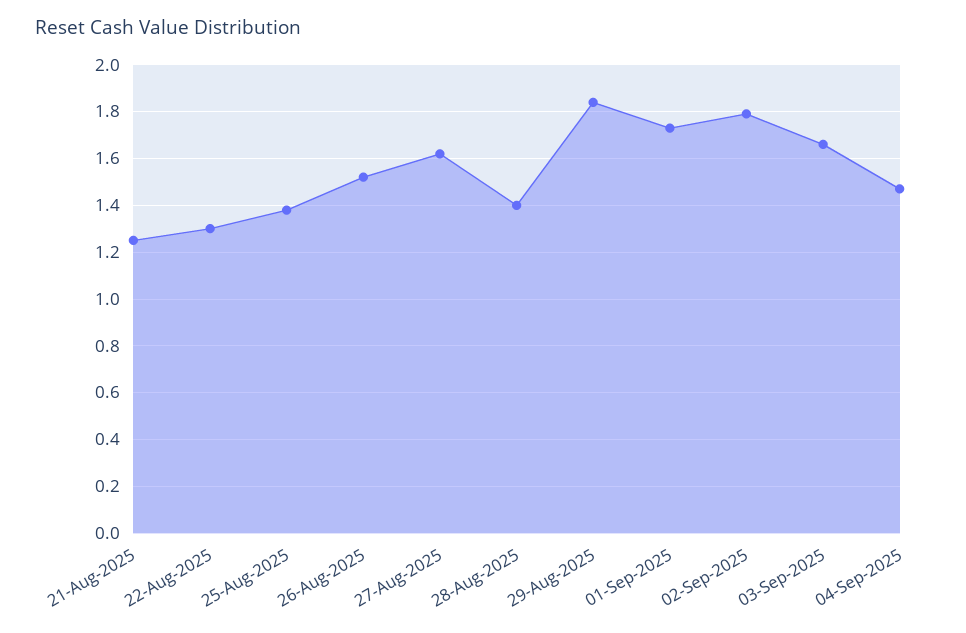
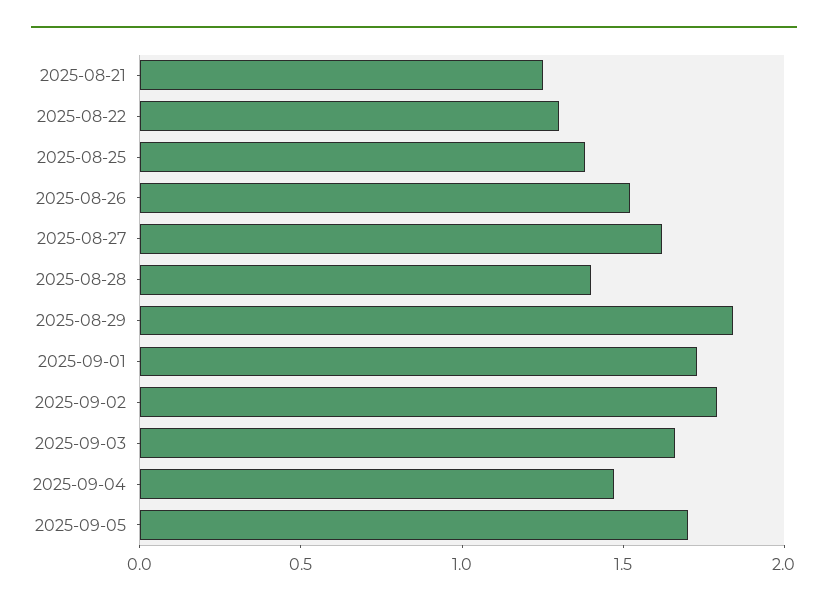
2025-09-05: none -> 1.7

